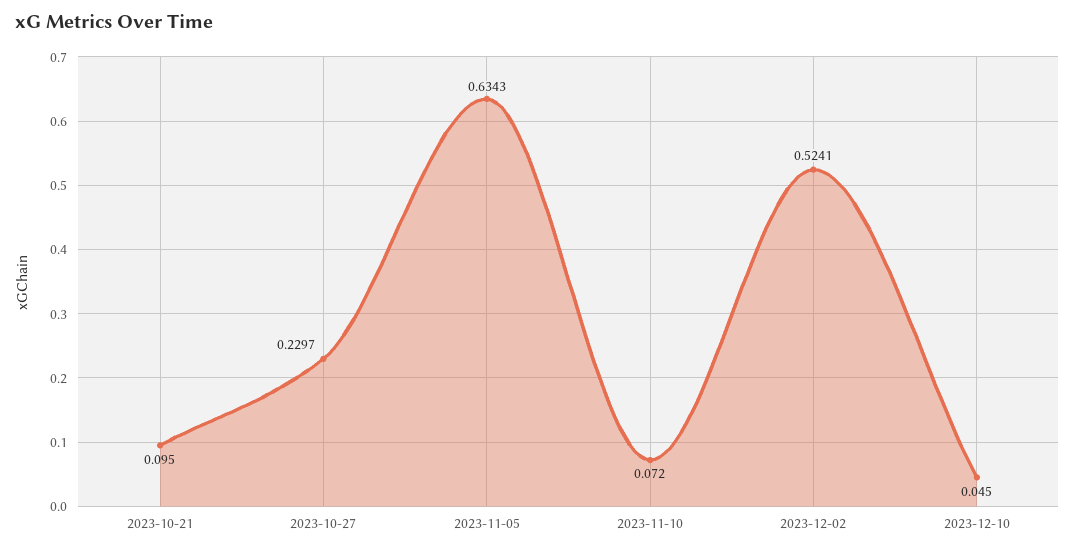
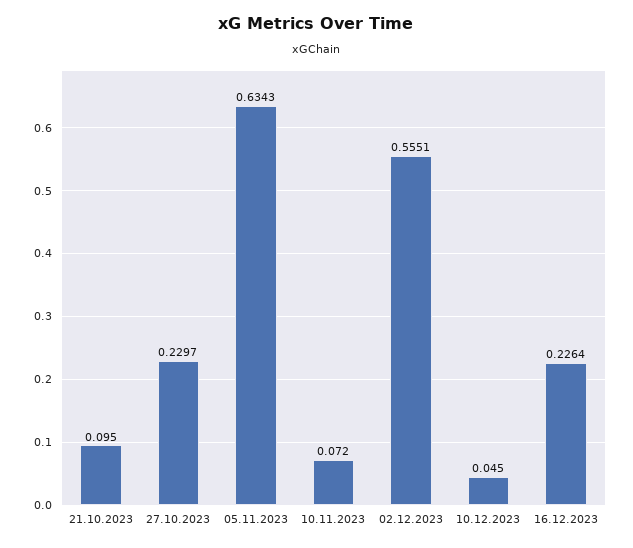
2023-12-02: 0.5241 -> 0.5551
16.12.2023: none -> 0.2264

